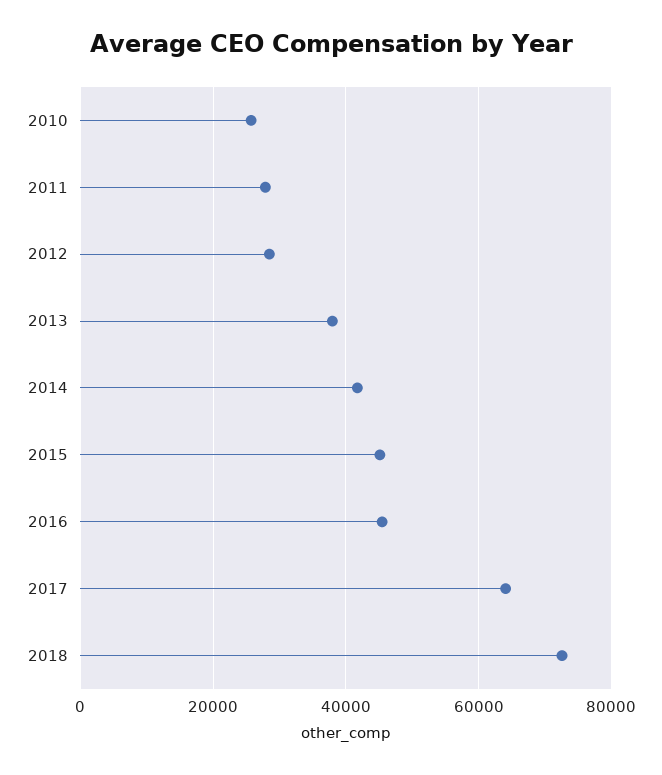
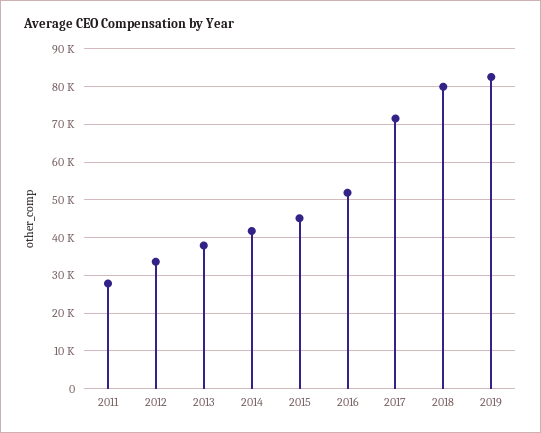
2010: 26000 -> none
2012: 28000 -> 34000
2016: 46000 -> 52000
2017: 64000 -> 72000
2018: 72000 -> 80000
2019: none -> 82000

